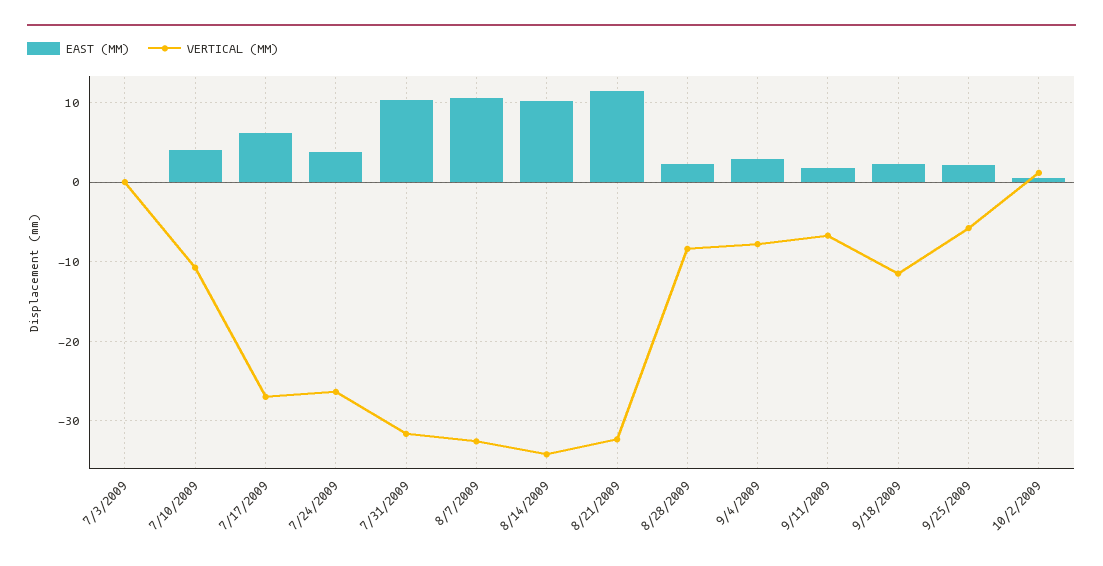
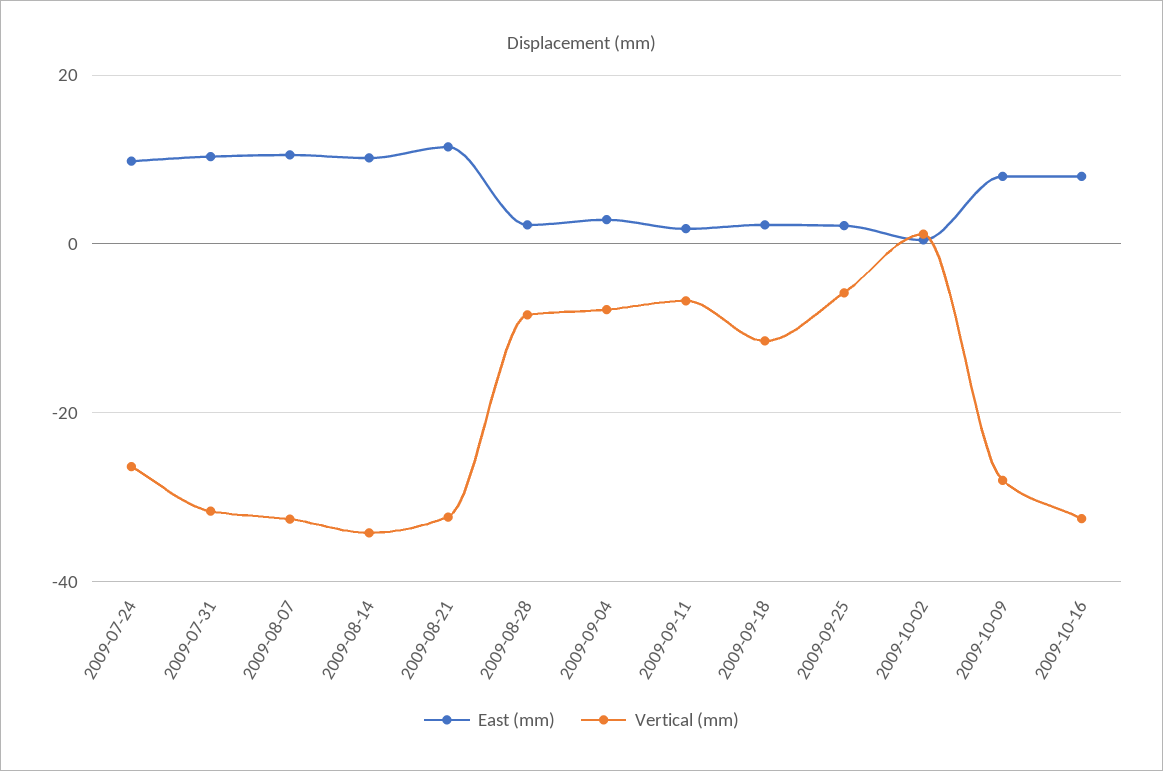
EAST (MM), 7/3/2009: 0 -> none
VERTICAL (MM), 7/3/2009: 0 -> none
EAST (MM), 7/10/2009: 4 -> none
VERTICAL (MM), 7/10/2009: -11 -> none
EAST (MM), 7/17/2009: 6 -> none
VERTICAL (MM), 7/17/2009: -27 -> none
EAST (MM), 7/24/2009: 4 -> 10
EAST (MM), 2009-10-09: none -> 8
VERTICAL (MM), 2009-10-09: none -> -28
EAST (MM), 2009-10-16: none -> 8
VERTICAL (MM), 2009-10-16: none -> -32

